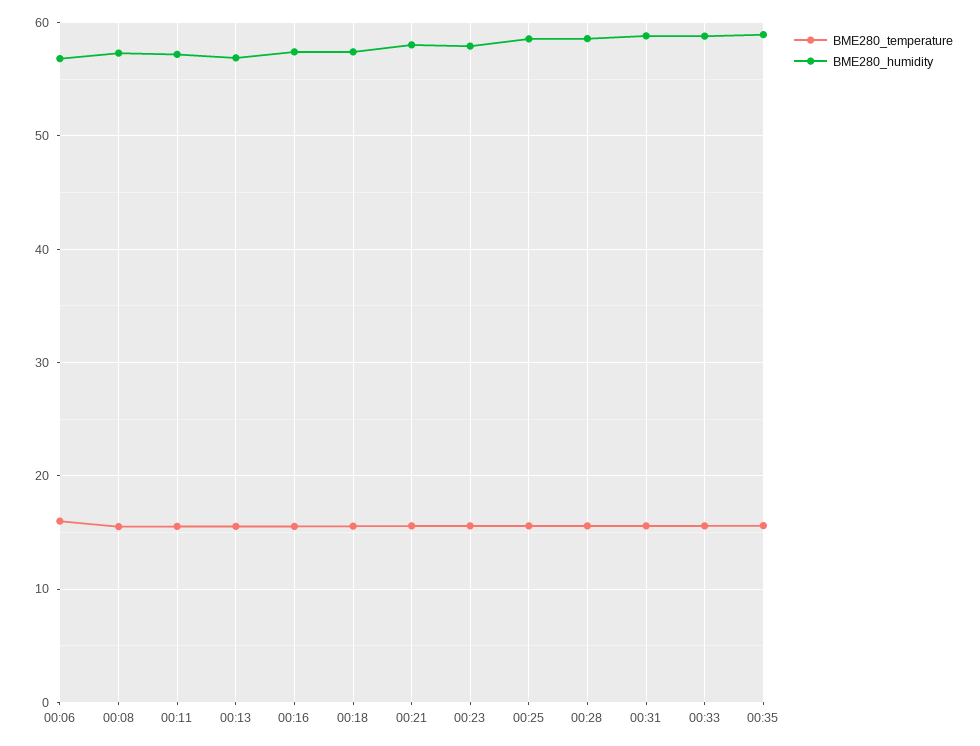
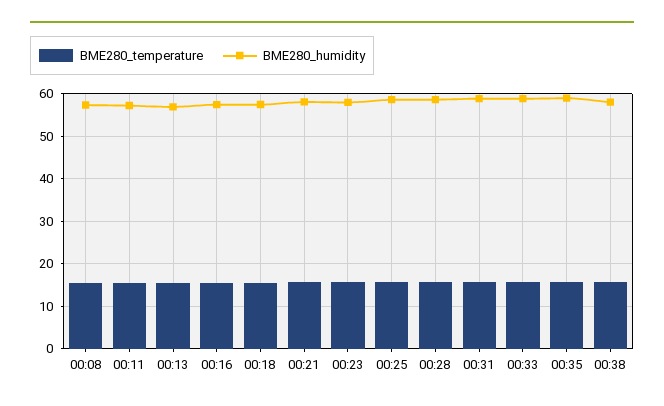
BME280_temperature, 00:06: 16 -> none
BME280_humidity, 00:06: 57 -> none
BME280_temperature, 00:38: none -> 16
BME280_humidity, 00:38: none -> 58

